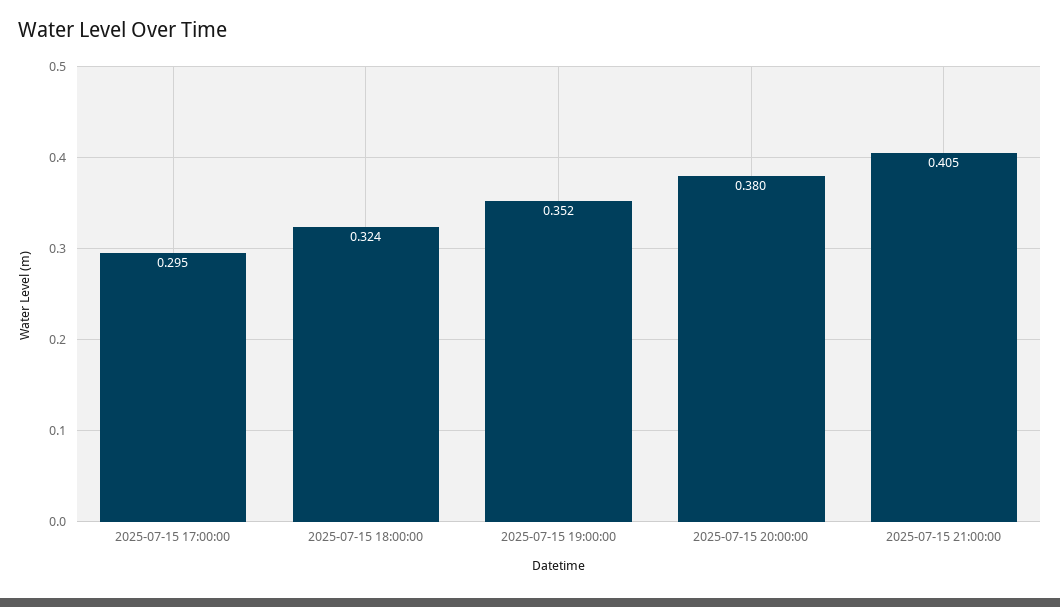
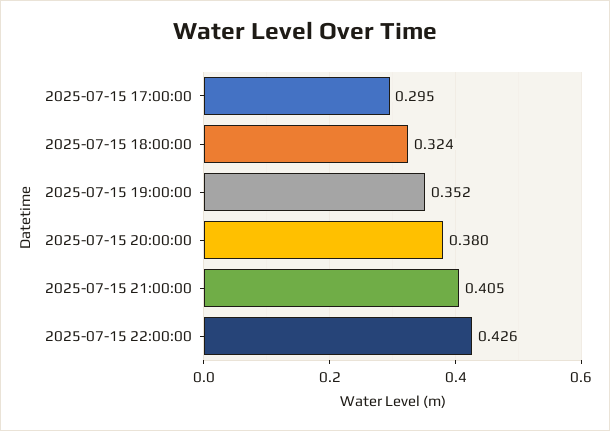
2025-07-15 22:00:00: none -> 0.426

